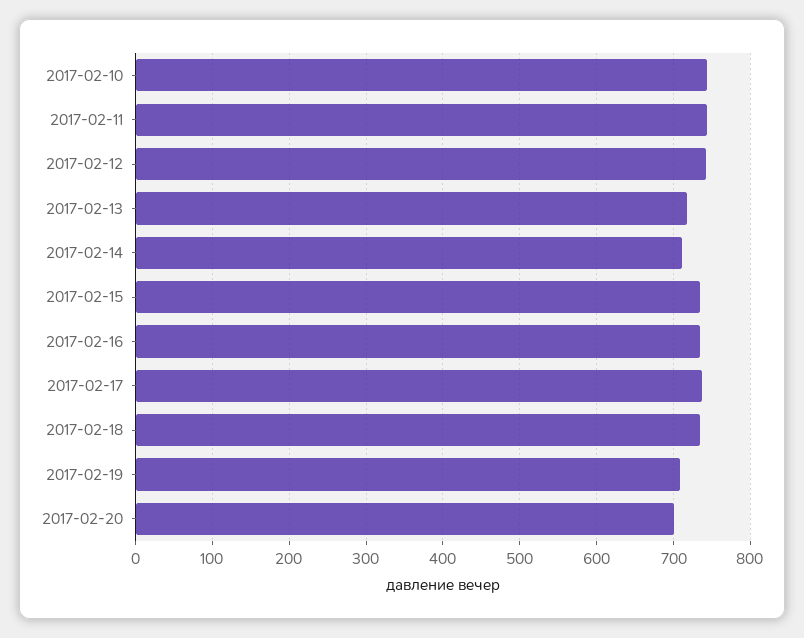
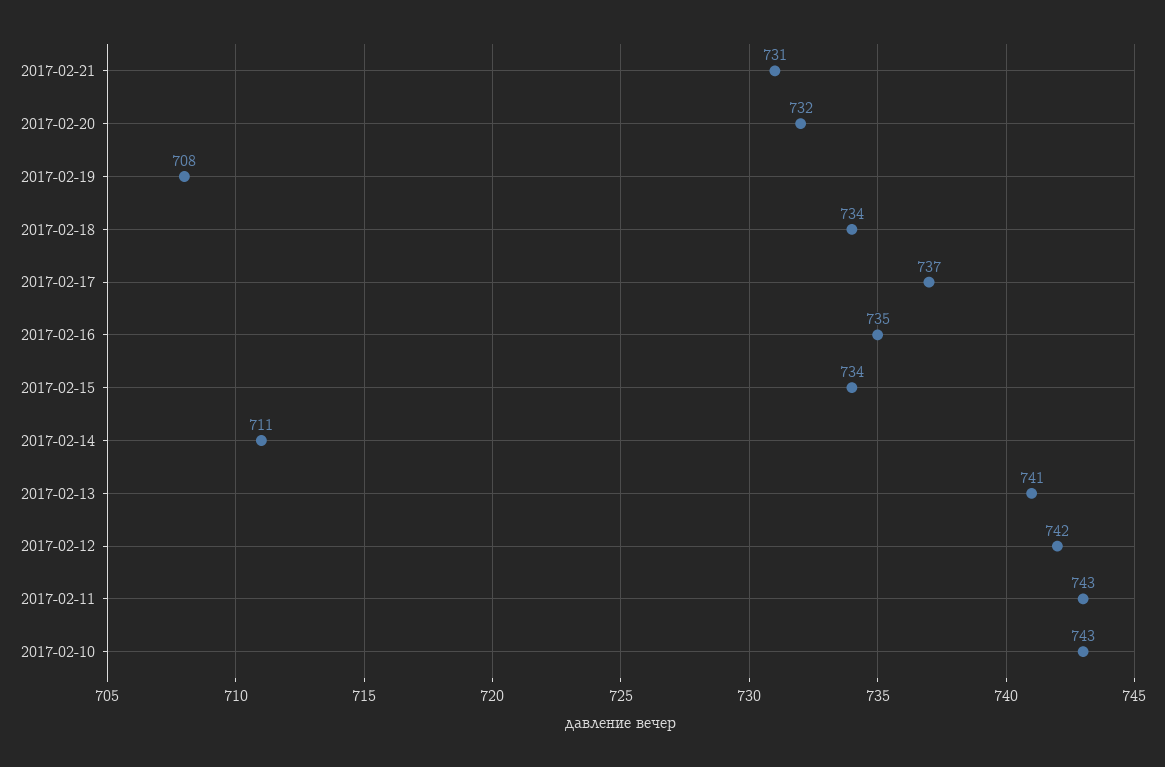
2017-02-13: 720 -> 741
2017-02-20: 700 -> 732
2017-02-21: none -> 731

